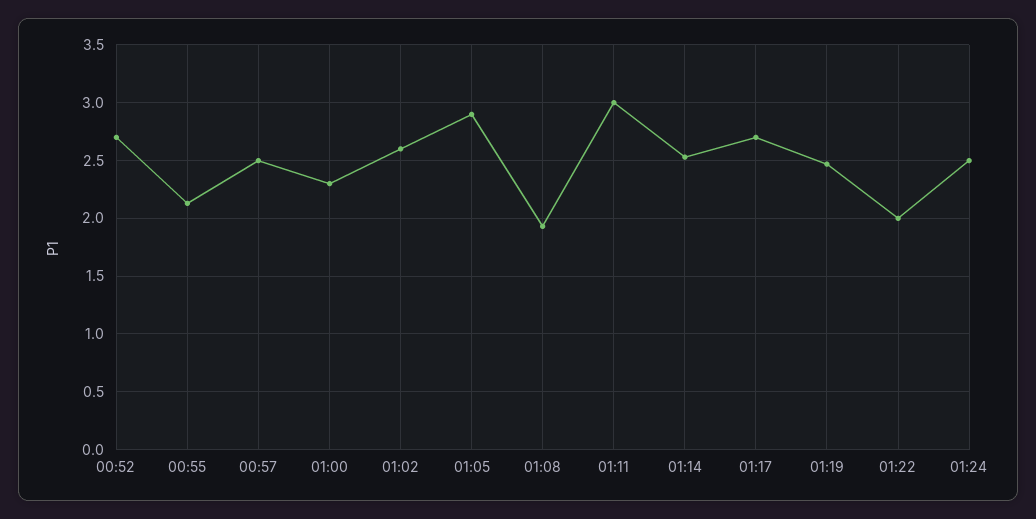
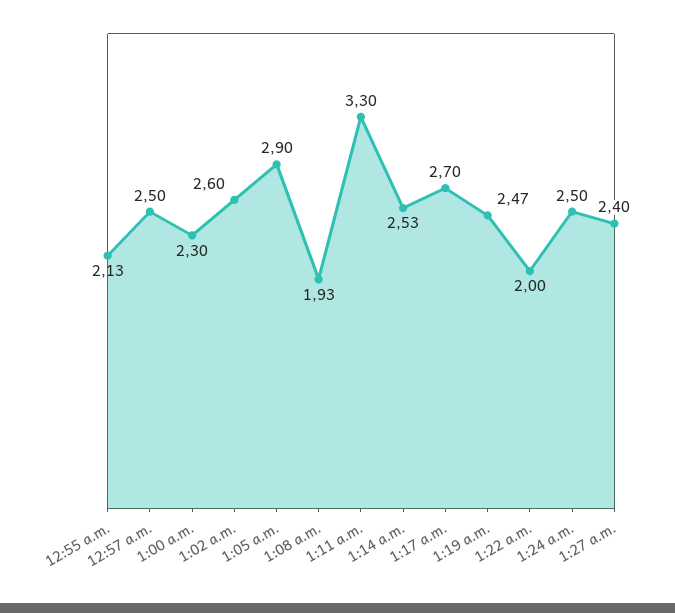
00:52: 2.7 -> none
01:11: 3 -> 3.3
1:27 a.m.: none -> 2.4

